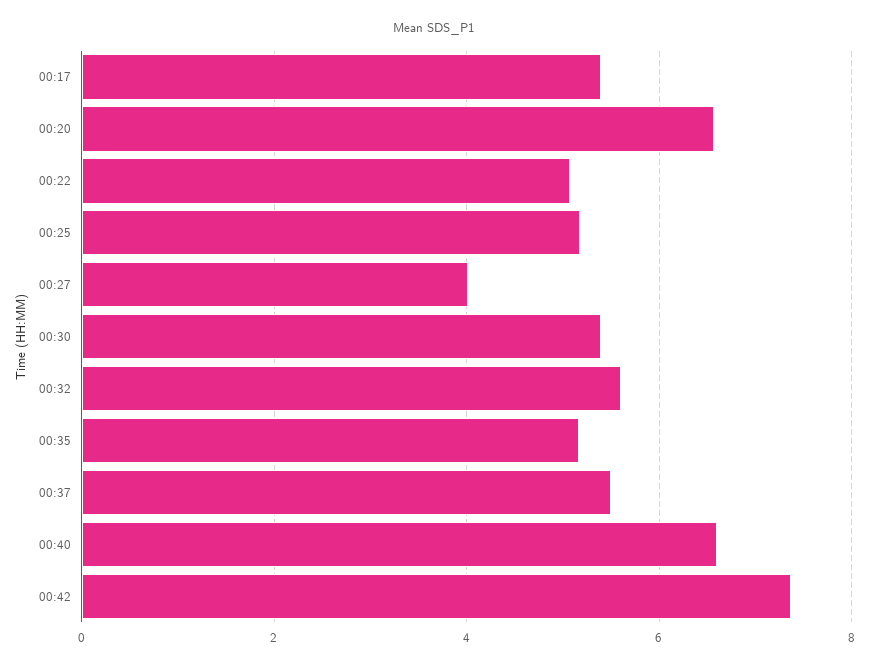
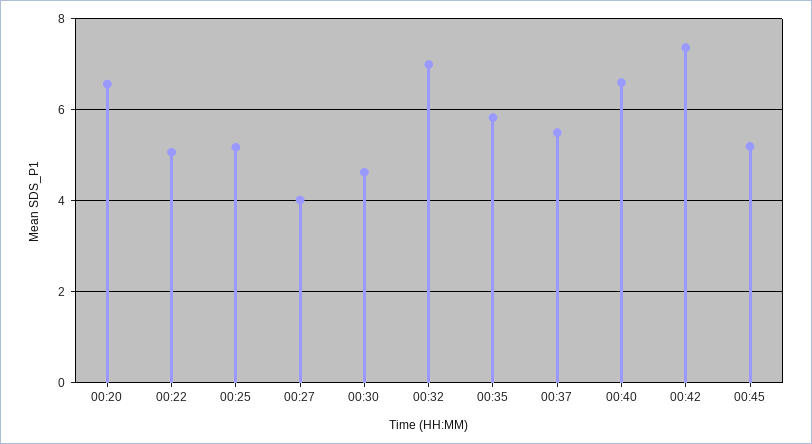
00:17: 5.4 -> none
00:30: 5.4 -> 4.6
00:32: 5.6 -> 7
00:35: 5.2 -> 5.8
00:45: none -> 5.2

